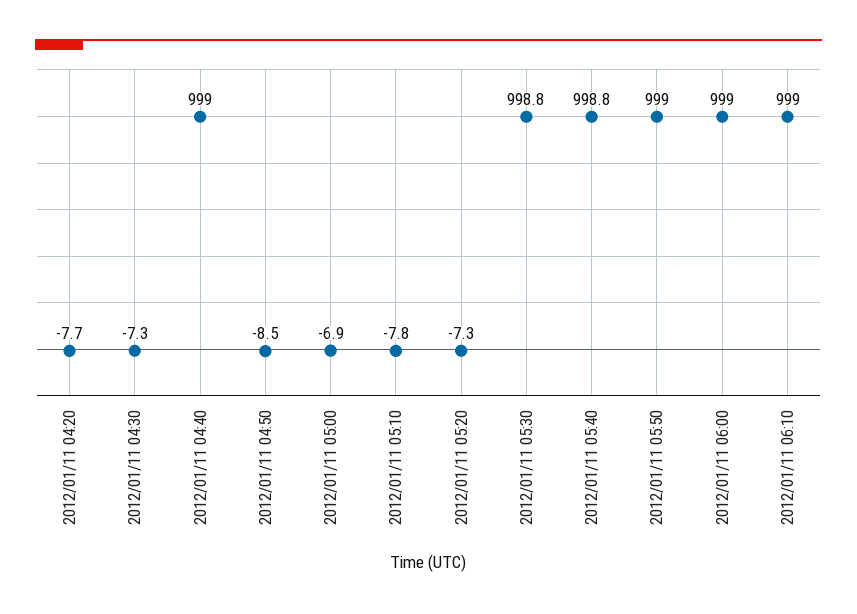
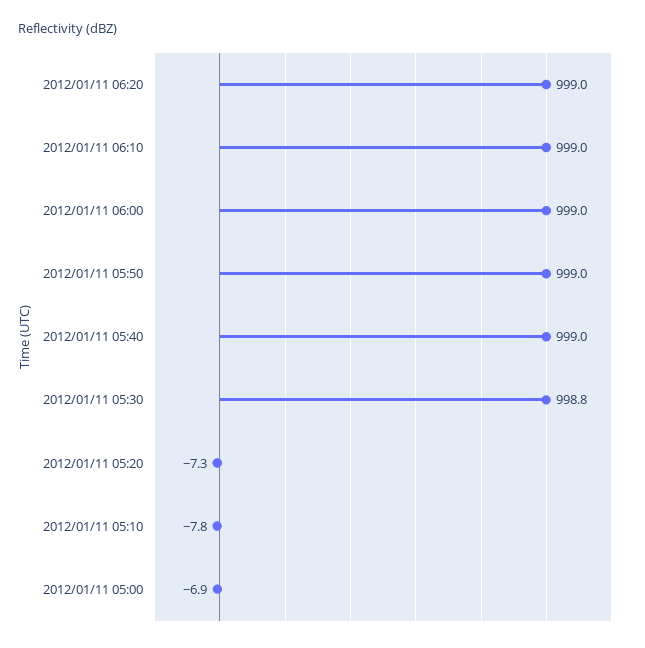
2012/01/11 04:20: -7.7 -> none
2012/01/11 04:30: -7.3 -> none
2012/01/11 04:40: 999 -> none
2012/01/11 04:50: -8.5 -> none
2012/01/11 05:40: 998.8 -> 999
2012/01/11 06:20: none -> 999

